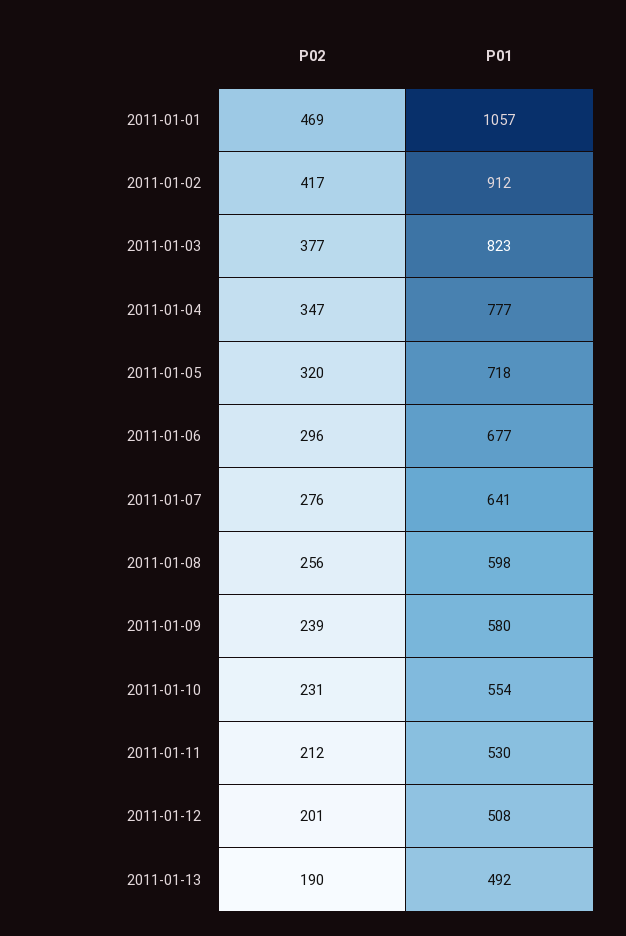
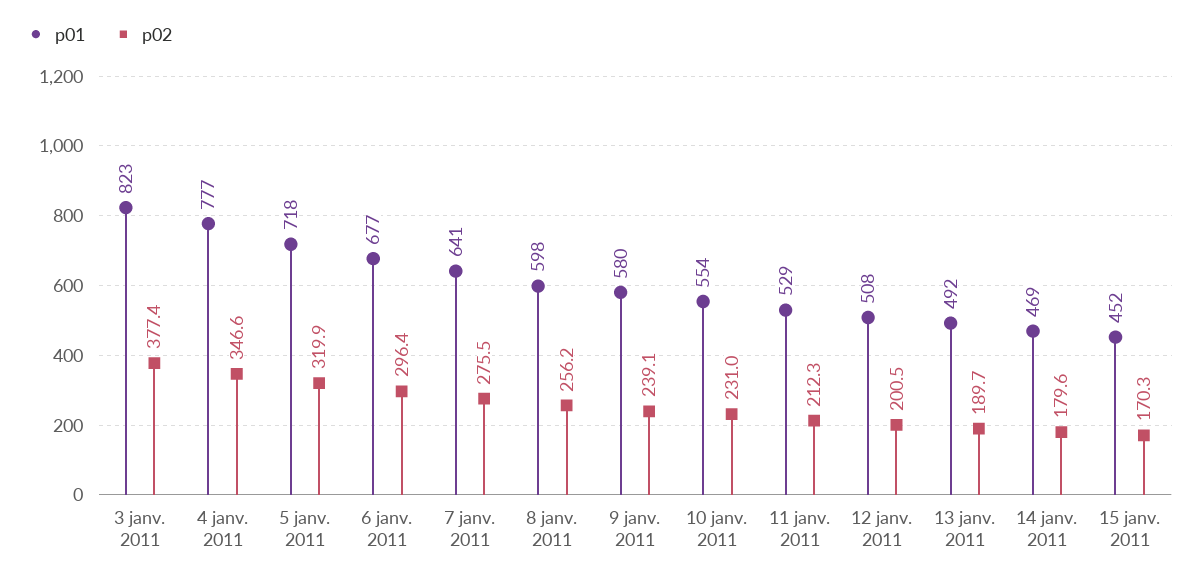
P02, 2011-01-01: 469 -> none
P01, 2011-01-01: 1057 -> none
P02, 2011-01-02: 417 -> none
P01, 2011-01-02: 912 -> none
P01, 2011-01-11: 530 -> 529
P01, 14 janv. 2011: none -> 469
P02, 14 janv. 2011: none -> 179.6
P01, 15 janv. 2011: none -> 452
P02, 15 janv. 2011: none -> 170.3

